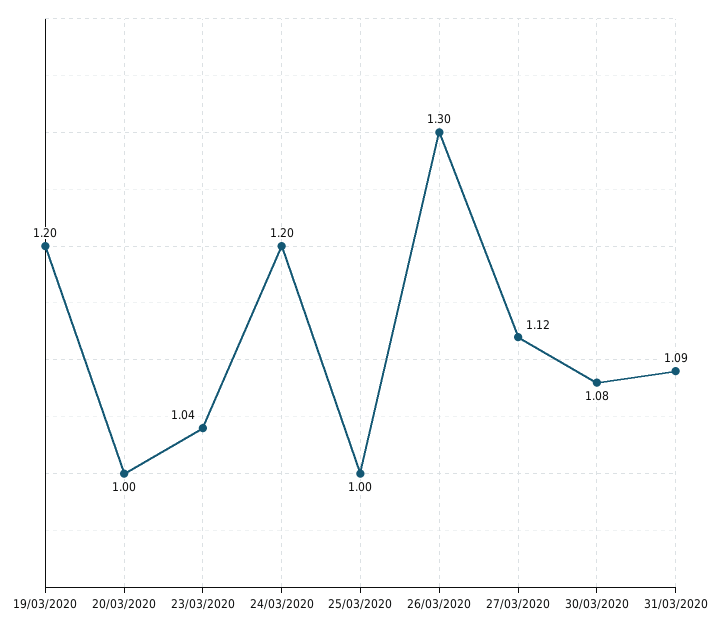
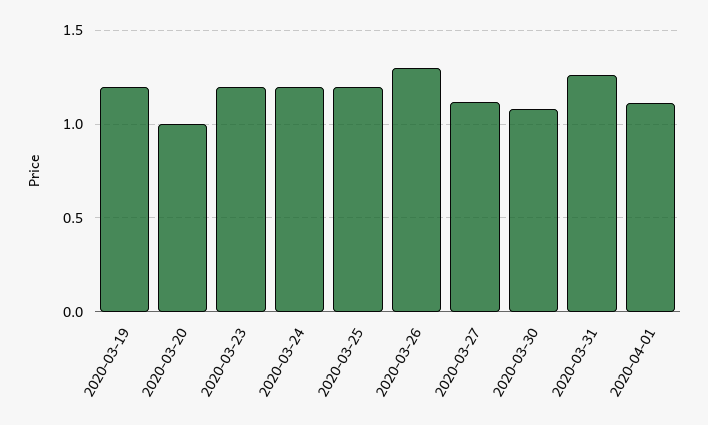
23/03/2020: 1.04 -> 1.2
25/03/2020: 1 -> 1.2
31/03/2020: 1.09 -> 1.25
2020-04-01: none -> 1.1

